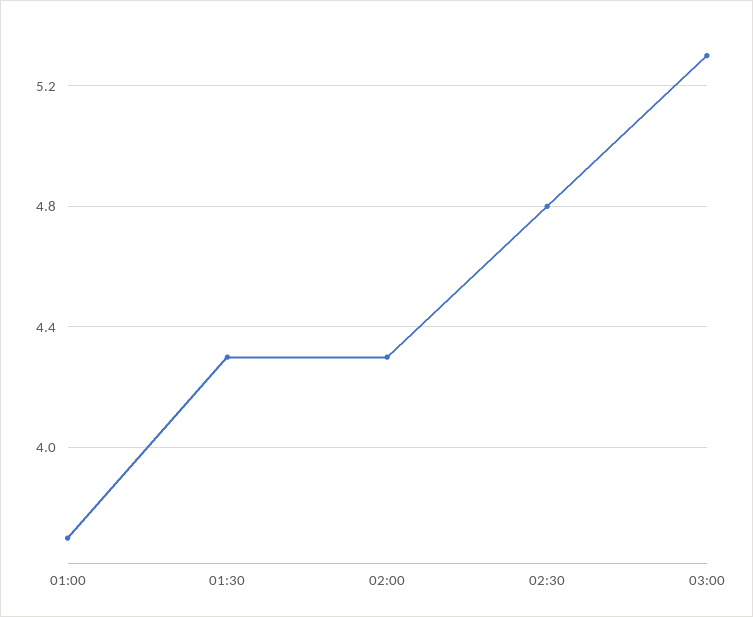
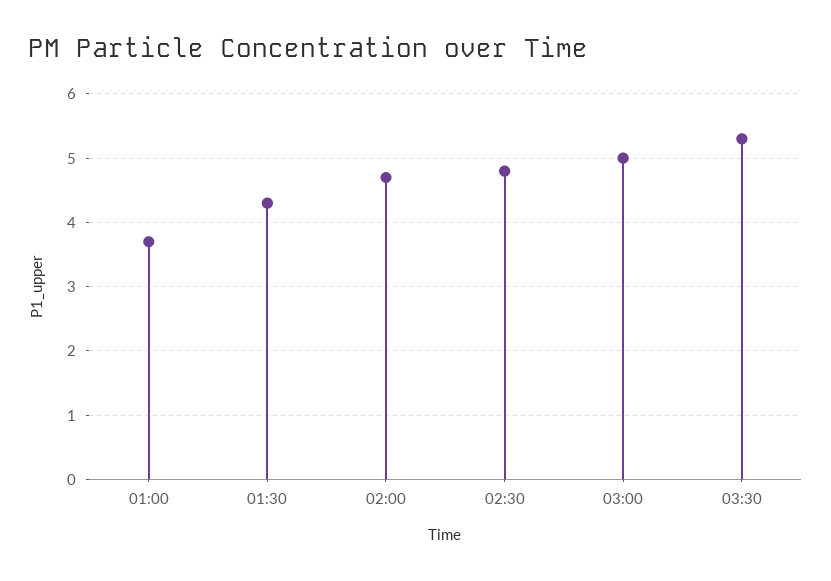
02:00: 4.3 -> 4.7
03:00: 5.3 -> 5
03:30: none -> 5.3

